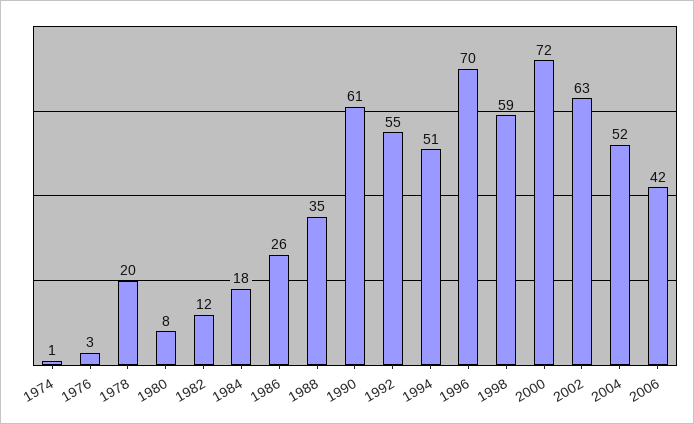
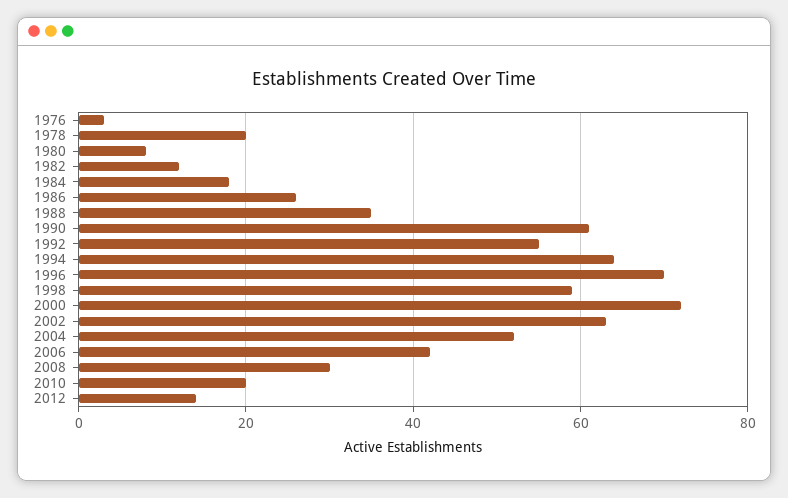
1974: 1 -> none
1994: 51 -> 65
2008: none -> 30
2010: none -> 20
2012: none -> 15

